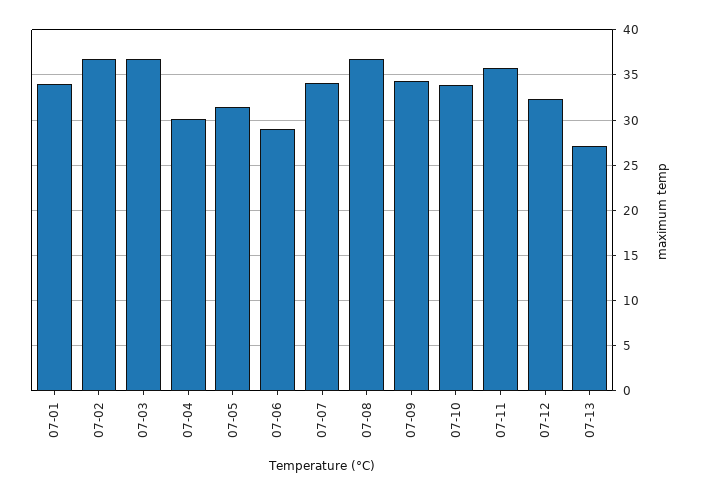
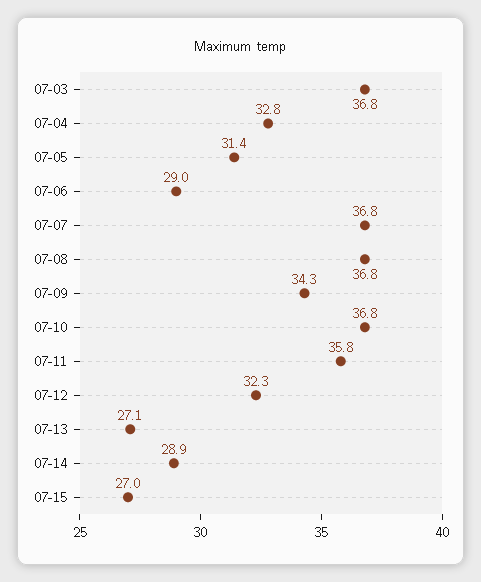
07-01: 34 -> none
07-02: 37 -> none
07-04: 30 -> 32.8
07-07: 34 -> 36.8
07-10: 34 -> 36.8
07-14: none -> 28.9
07-15: none -> 27

